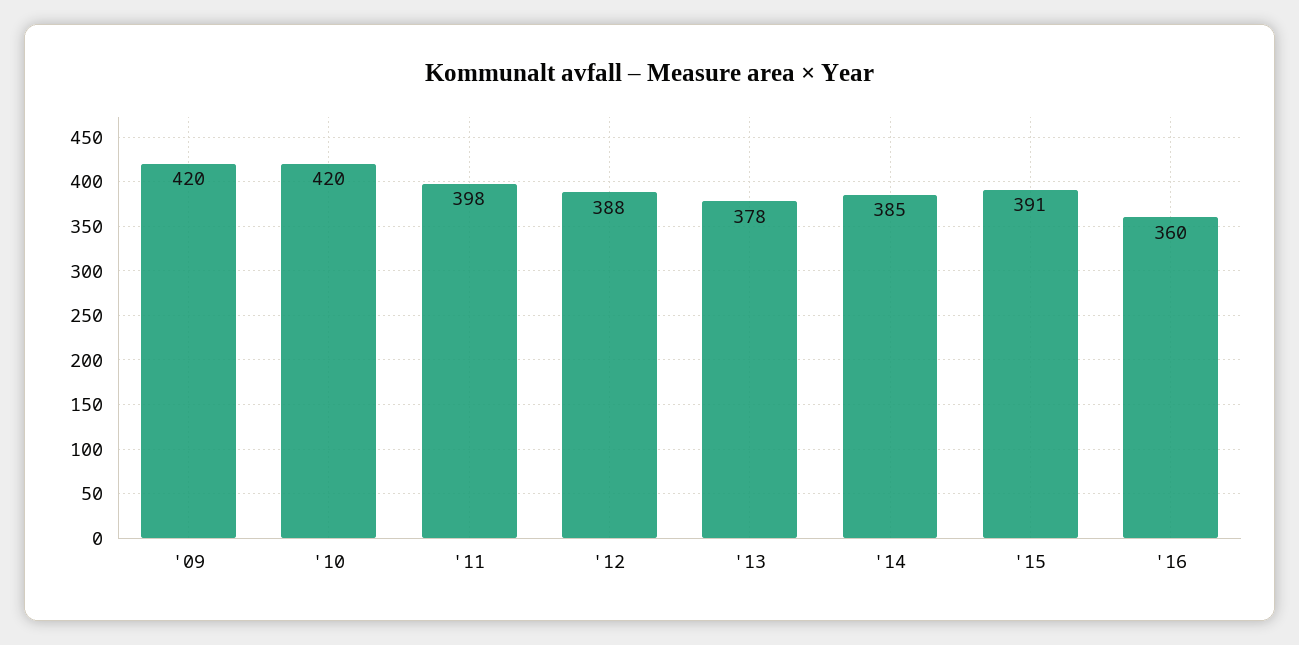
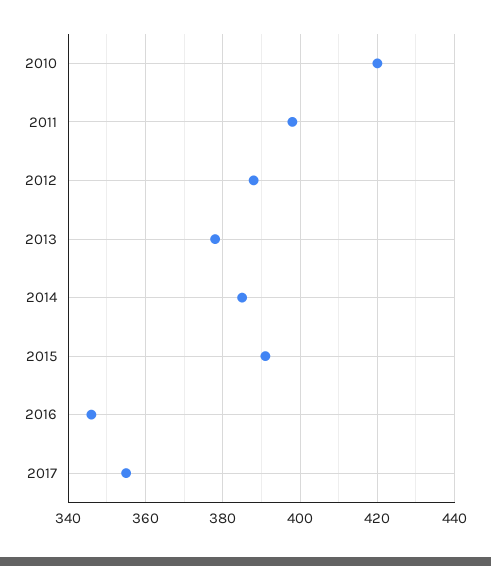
'09: 420 -> none
'16: 360 -> 345
2017: none -> 355

